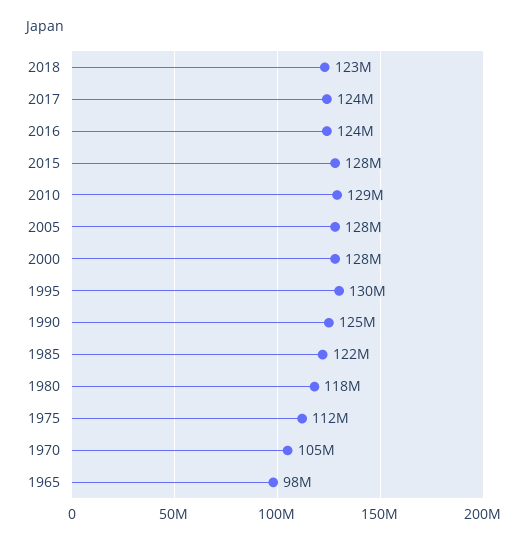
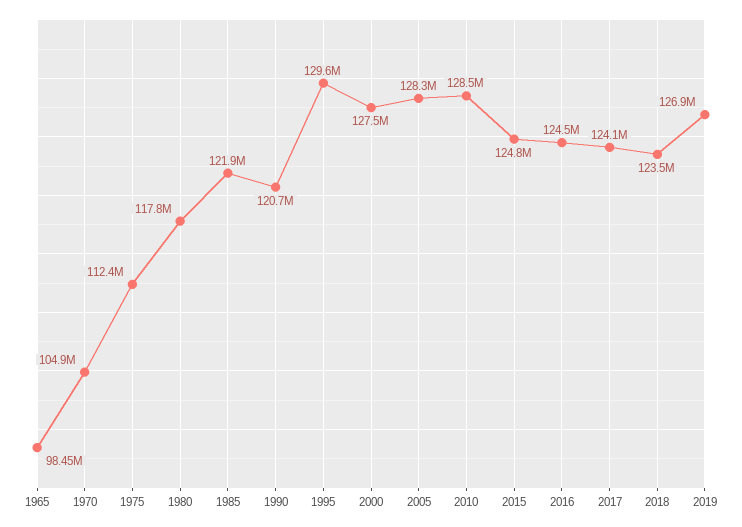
2015: 128000000 -> 124800000
1990: 125000000 -> 120700000
2019: none -> 126900000

